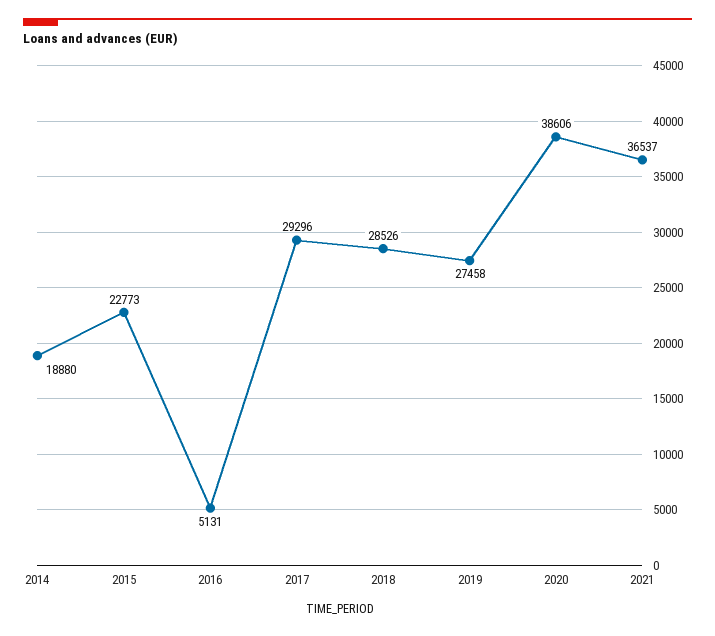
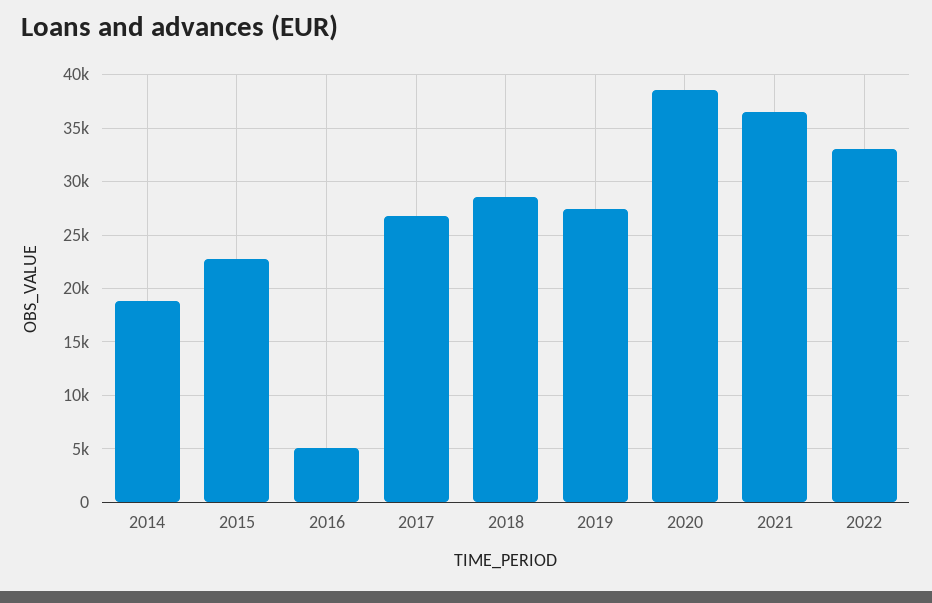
2017: 29296 -> 27000
2022: none -> 33000

